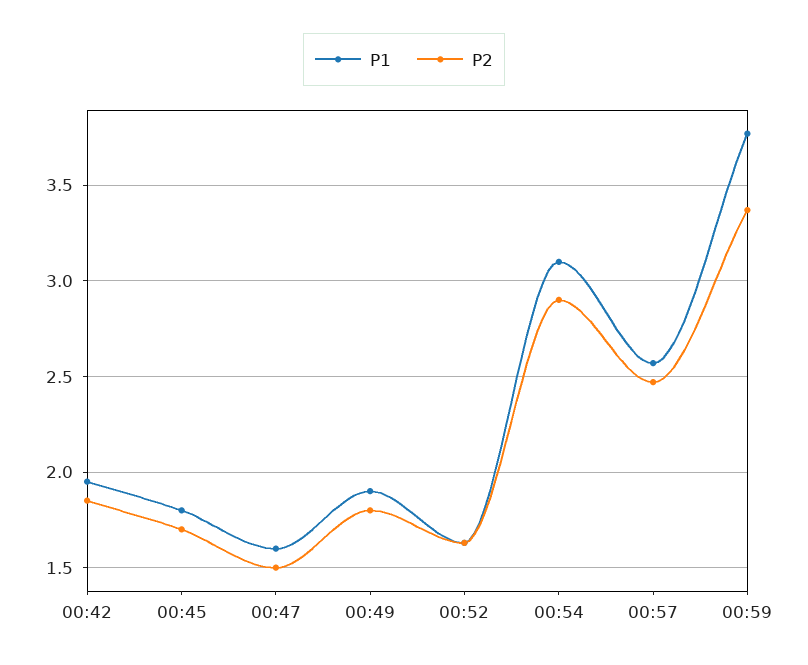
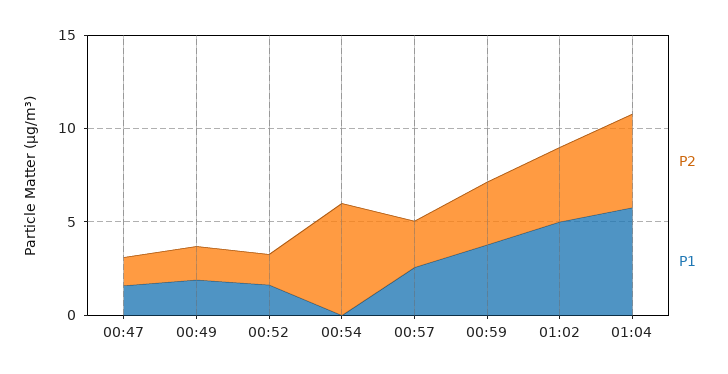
P1, 00:42: 1.95 -> none
P2, 00:42: 1.85 -> none
P1, 00:45: 1.8 -> none
P2, 00:45: 1.7 -> none
P1, 00:54: 3.1 -> 0
P2, 00:54: 2.9 -> 6
P2, 01:02: none -> 4
P1, 01:02: none -> 5
P2, 01:04: none -> 5
P1, 01:04: none -> 6

